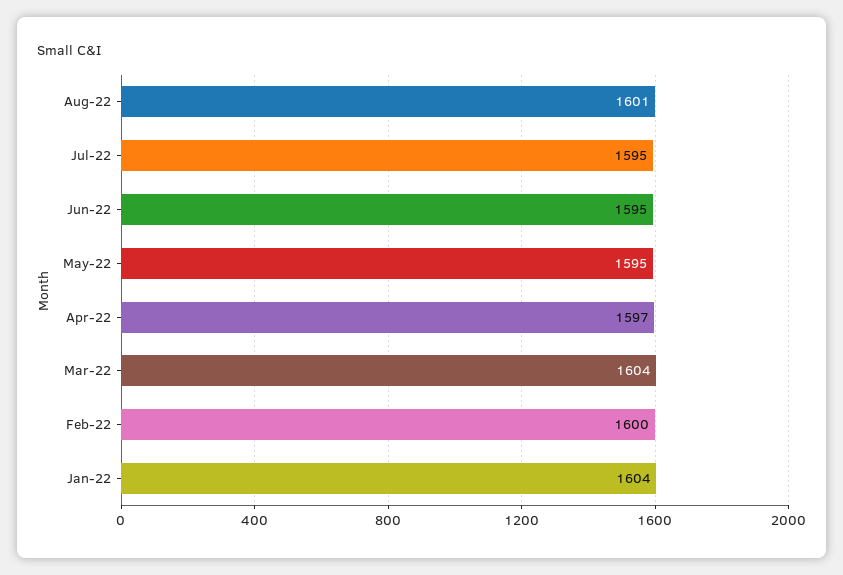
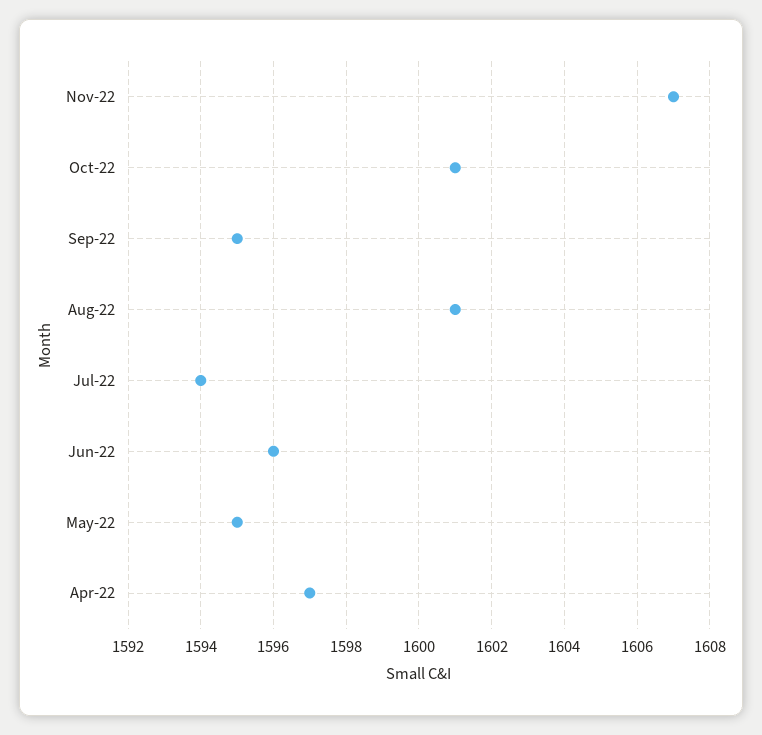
Jul-22: 1595 -> 1594
Jun-22: 1595 -> 1596
Mar-22: 1604 -> none
Feb-22: 1600 -> none
Jan-22: 1604 -> none
Nov-22: none -> 1607
Oct-22: none -> 1601
Sep-22: none -> 1595

